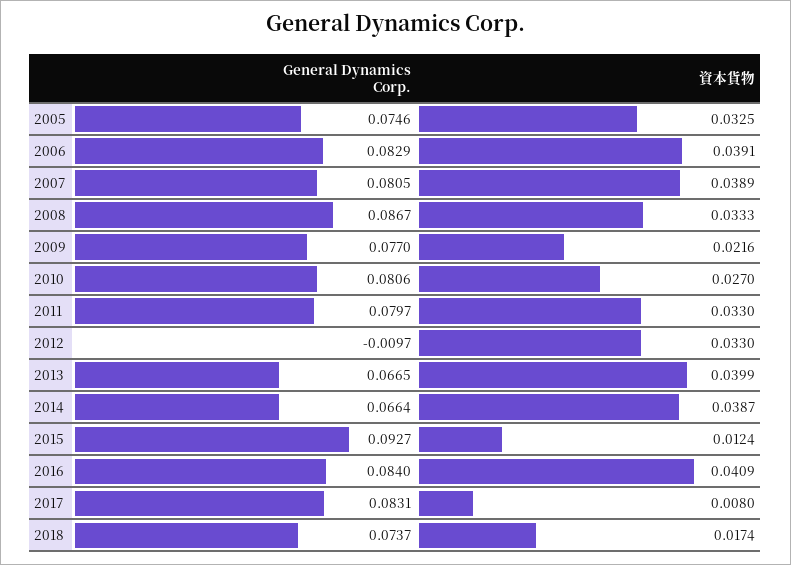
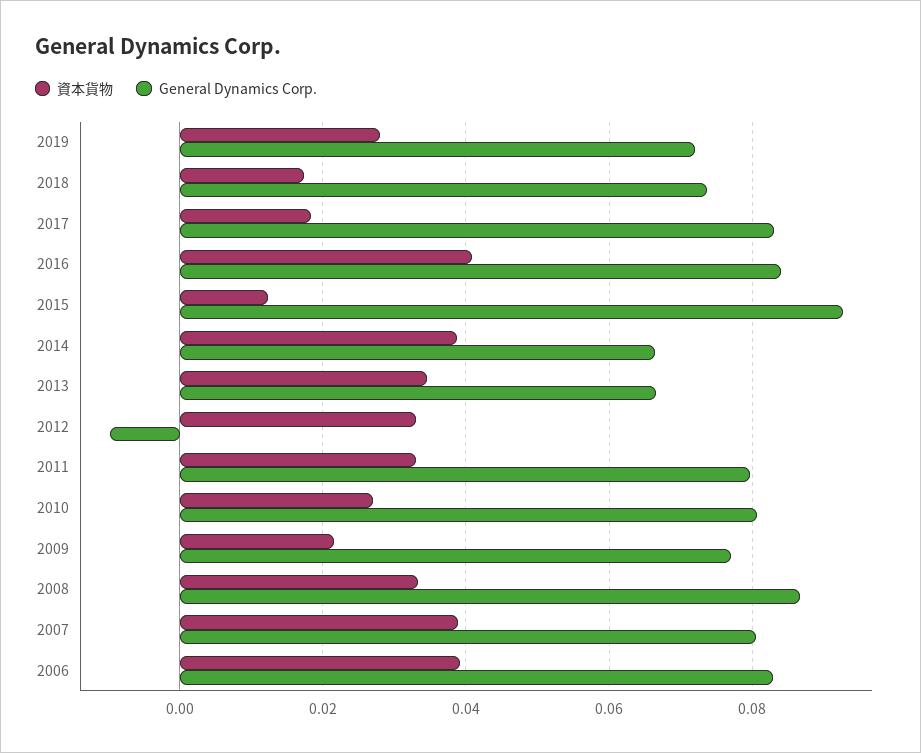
General Dynamics Corp., 2005: 0.0746 -> none
資本貨物, 2005: 0.0325 -> none
資本貨物, 2013: 0.0399 -> 0.034
資本貨物, 2017: 0.008 -> 0.018
資本貨物, 2019: none -> 0.028
General Dynamics Corp., 2019: none -> 0.072

